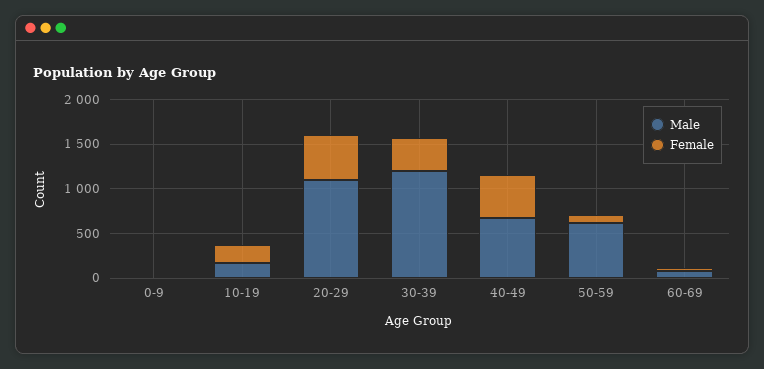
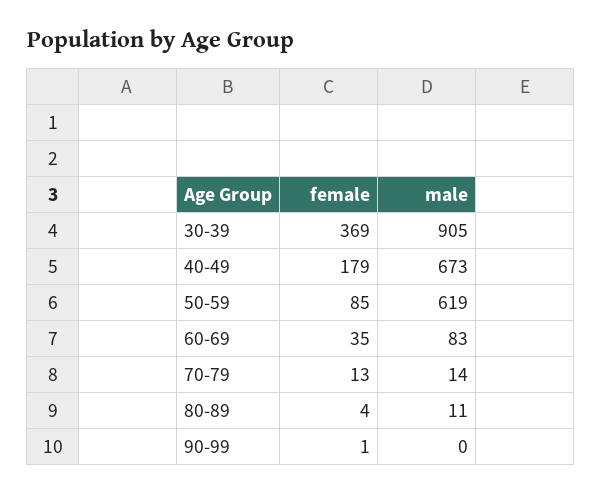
Male, 0-9: 0 -> none
Female, 0-9: 0 -> none
Male, 10-19: 200 -> none
Female, 10-19: 200 -> none
Male, 20-29: 1100 -> none
Female, 20-29: 500 -> none
Male, 30-39: 1200 -> 905
Female, 40-49: 500 -> 179
Female, 70-79: none -> 13
Male, 70-79: none -> 14
Female, 80-89: none -> 4
Male, 80-89: none -> 11
Female, 90-99: none -> 1
Male, 90-99: none -> 0

